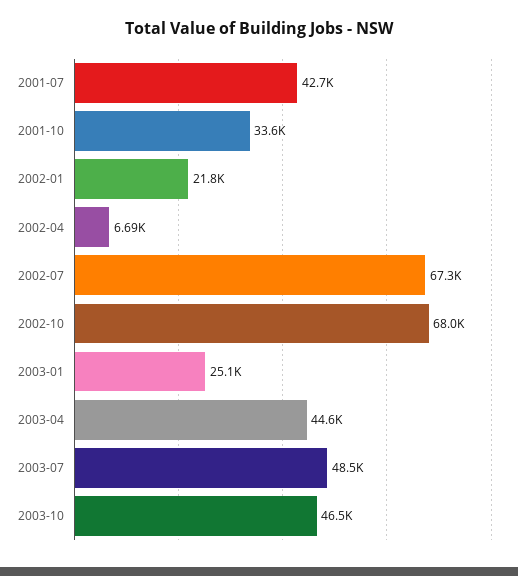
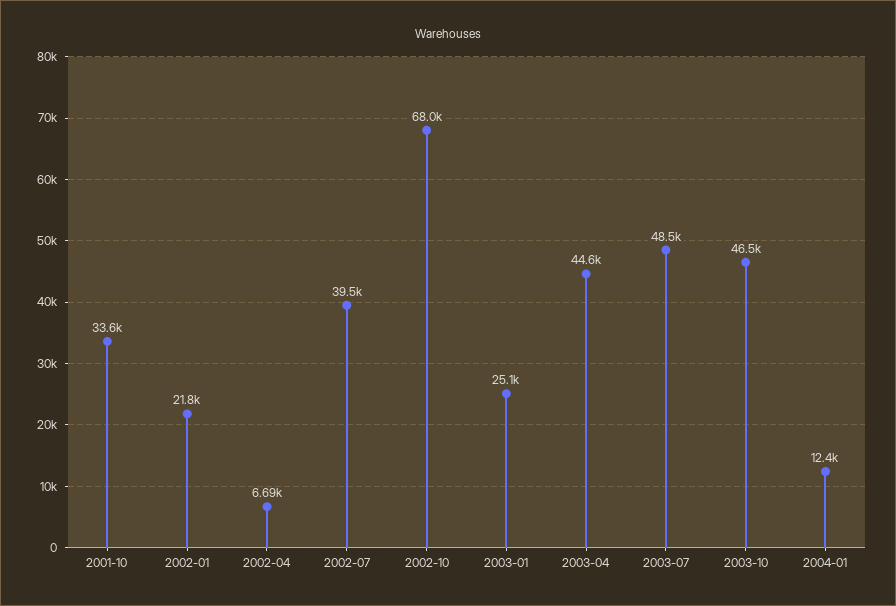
2001-07: 42700 -> none
2002-07: 67300 -> 39500
2004-01: none -> 12400

